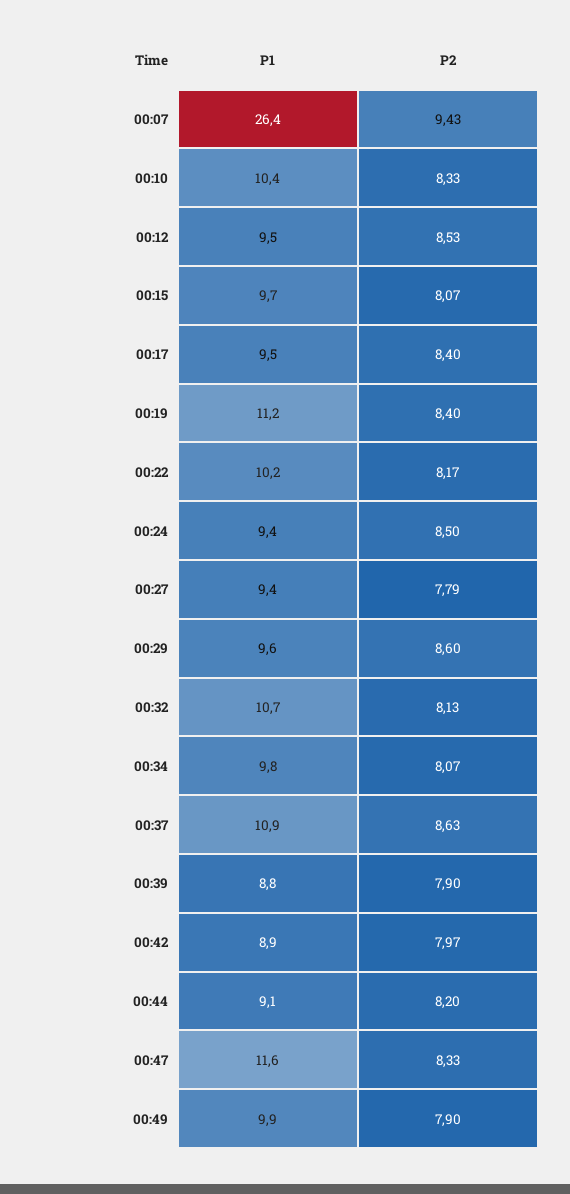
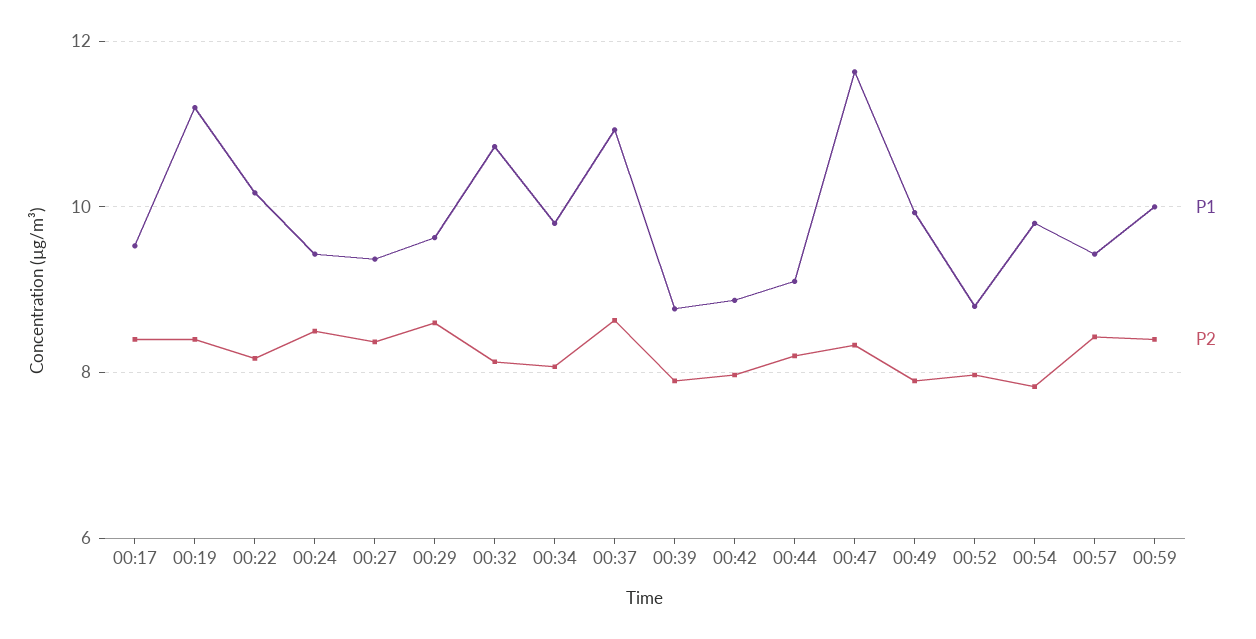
P1, 00:07: 26.4 -> none
P2, 00:07: 9.43 -> none
P1, 00:10: 10.4 -> none
P2, 00:10: 8.33 -> none
P1, 00:12: 9.5 -> none
P2, 00:12: 8.53 -> none
P1, 00:15: 9.7 -> none
P2, 00:15: 8.07 -> none
P2, 00:27: 7.79 -> 8.4
P1, 00:52: none -> 8.8
P2, 00:52: none -> 8
P1, 00:54: none -> 9.8
P2, 00:54: none -> 7.8
P1, 00:57: none -> 9.4
P2, 00:57: none -> 8.4
P1, 00:59: none -> 10
P2, 00:59: none -> 8.4

